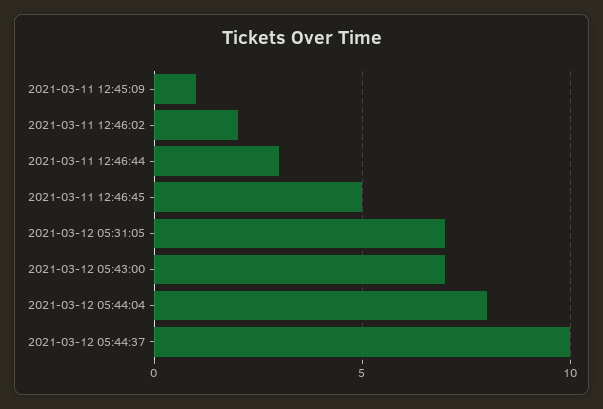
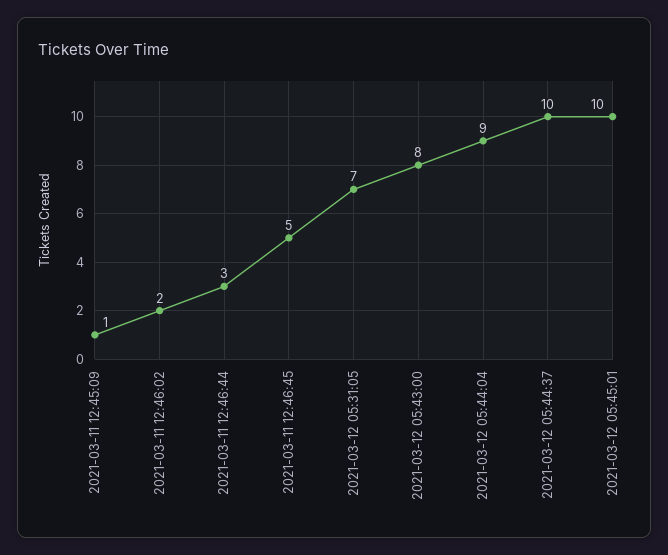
2021-03-12 05:43:00: 7 -> 8
2021-03-12 05:44:04: 8 -> 9
2021-03-12 05:45:01: none -> 10

